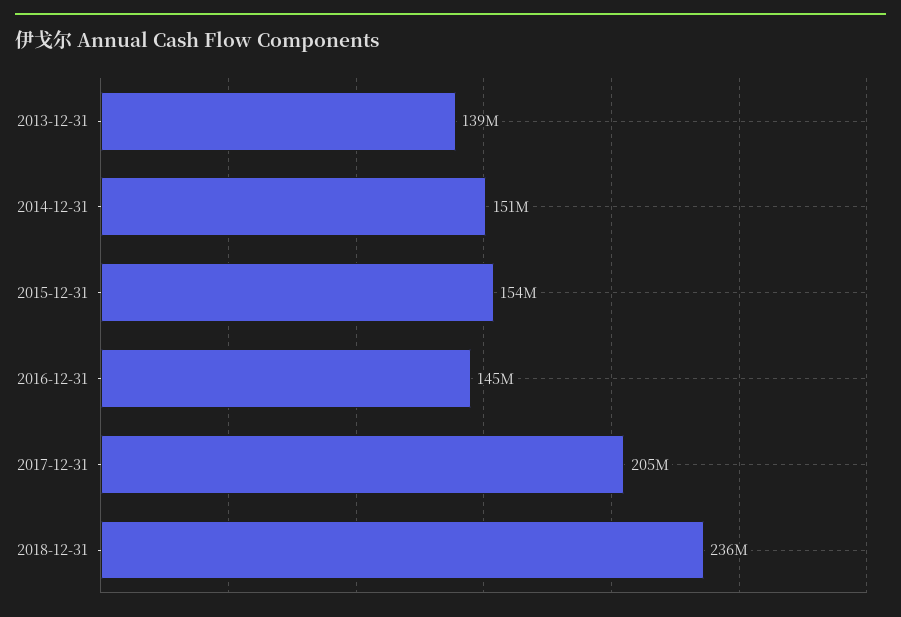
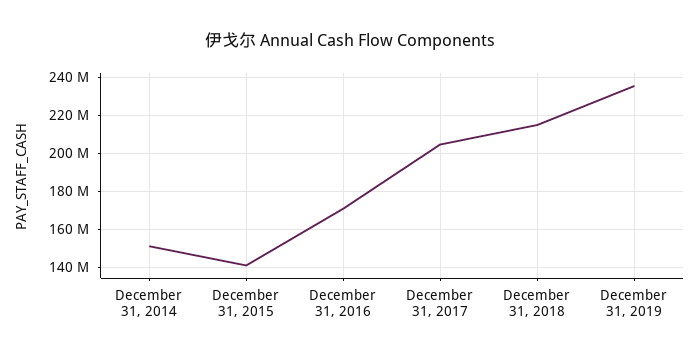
2013-12-31: 139000000 -> none
2015-12-31: 154000000 -> 140000000
2016-12-31: 145000000 -> 170000000
2018-12-31: 236000000 -> 215000000
December 31, 2019: none -> 235000000

